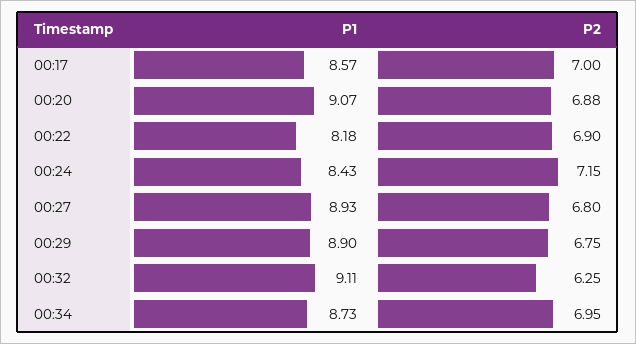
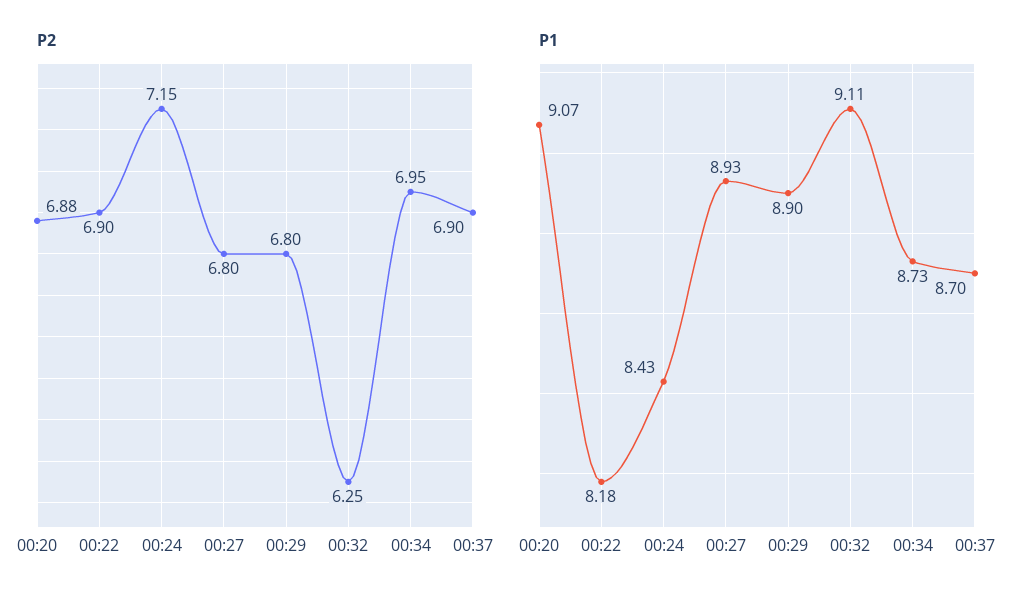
P1, 00:17: 8.57 -> none
P2, 00:17: 7 -> none
P2, 00:29: 6.75 -> 6.8
P2, 00:37: none -> 6.9
P1, 00:37: none -> 8.7

